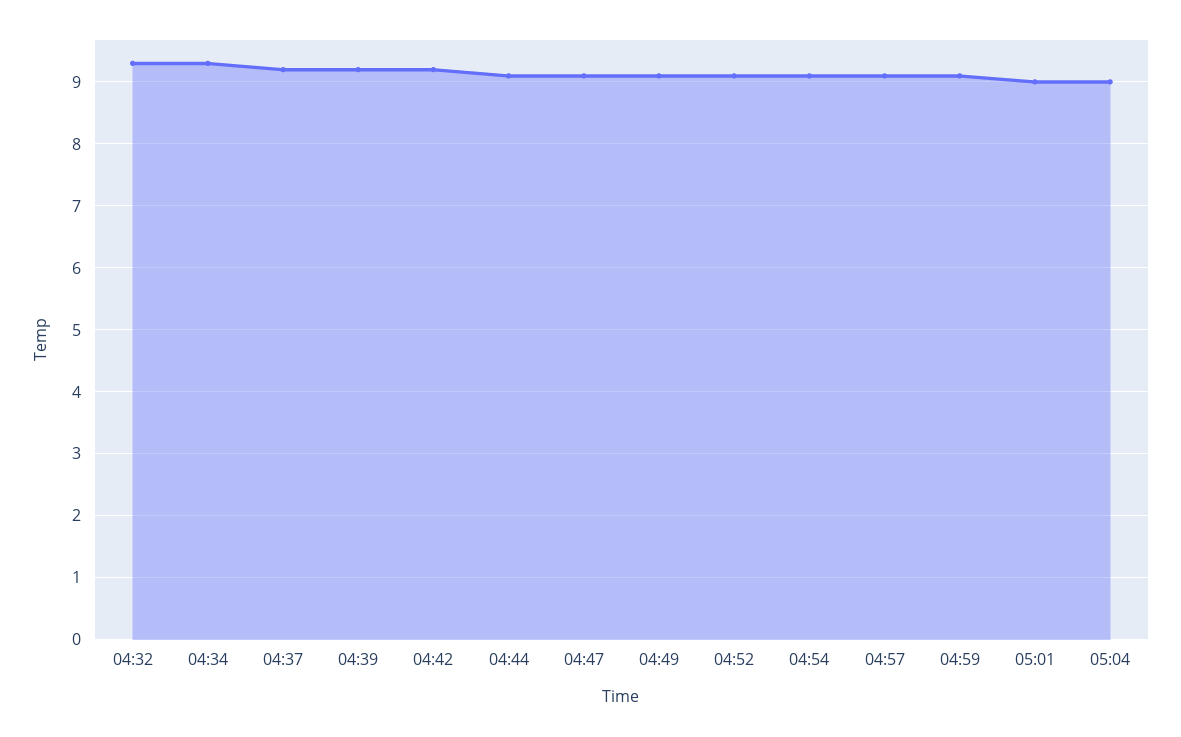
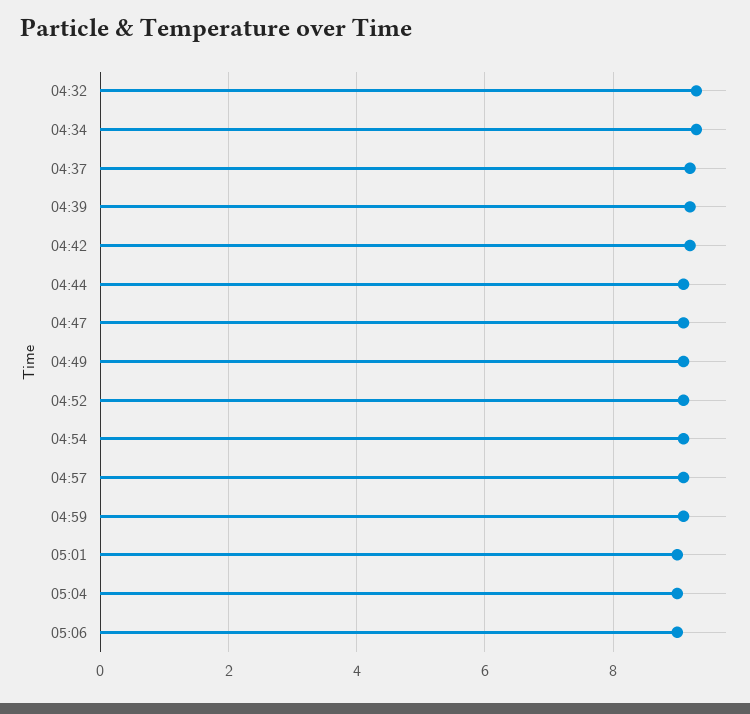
05:06: none -> 9

